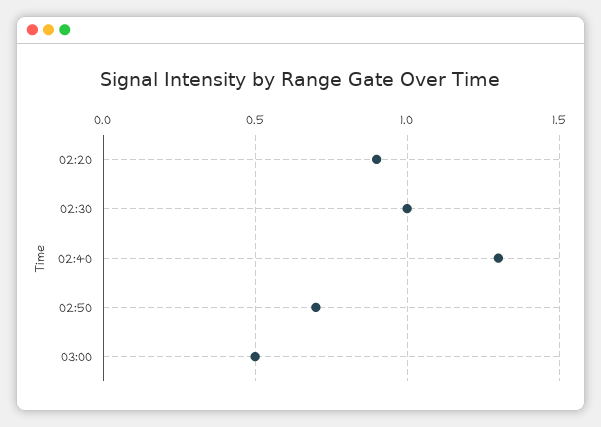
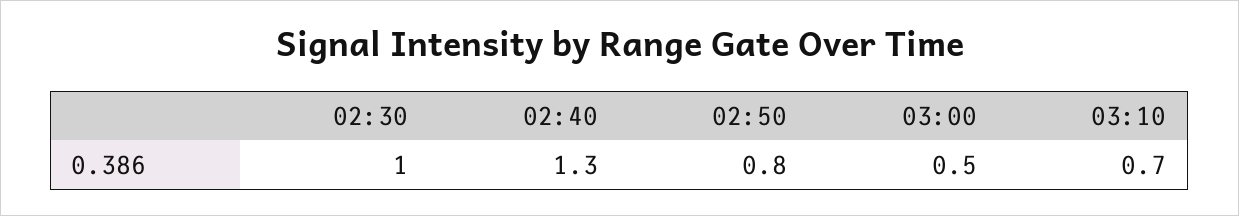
02:20: 0.9 -> none
02:50: 0.7 -> 0.8
03:10: none -> 0.7

